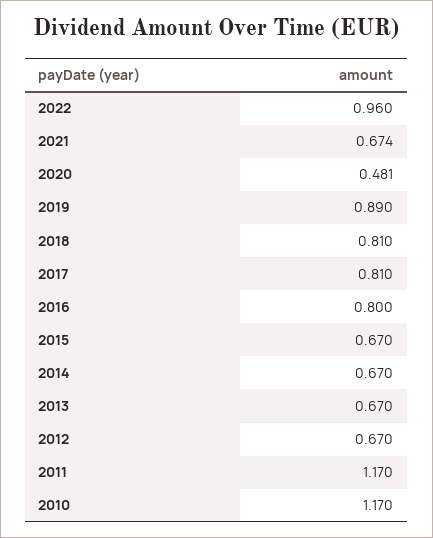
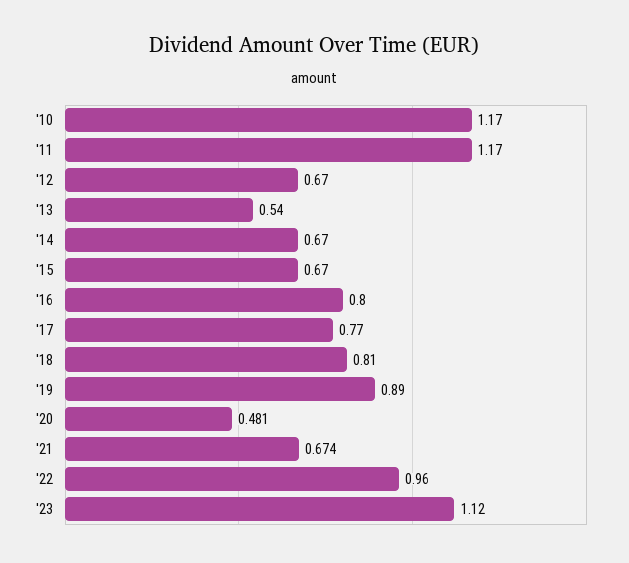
2017: 0.81 -> 0.77
2013: 0.67 -> 0.54
'23: none -> 1.12

